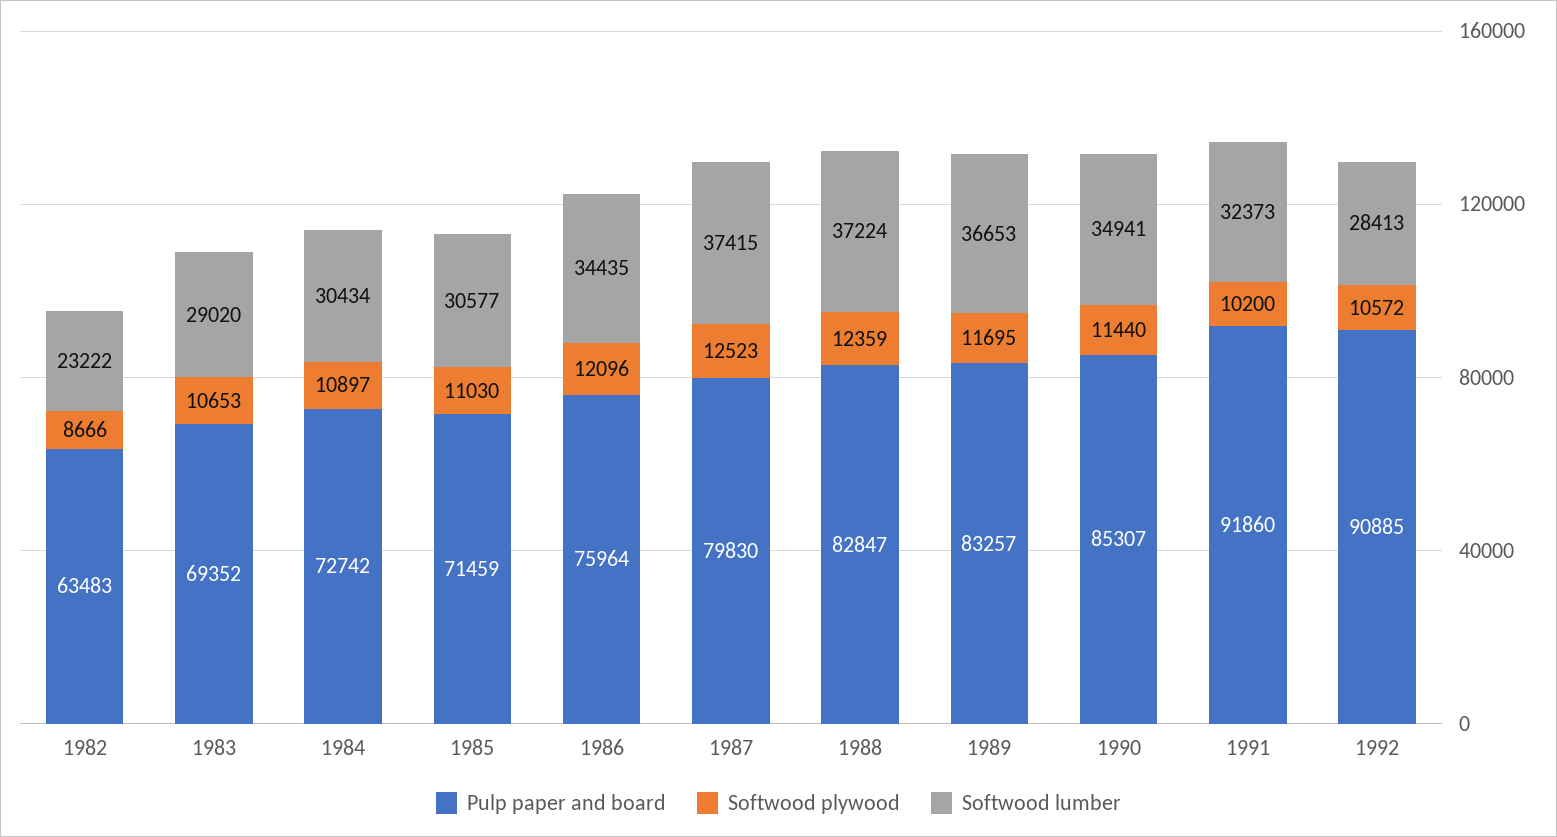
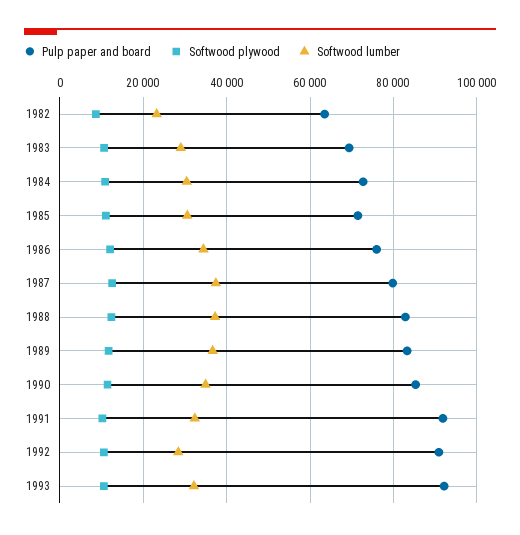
Pulp paper and board, 1993: none -> 92000
Softwood plywood, 1993: none -> 10000
Softwood lumber, 1993: none -> 32000

